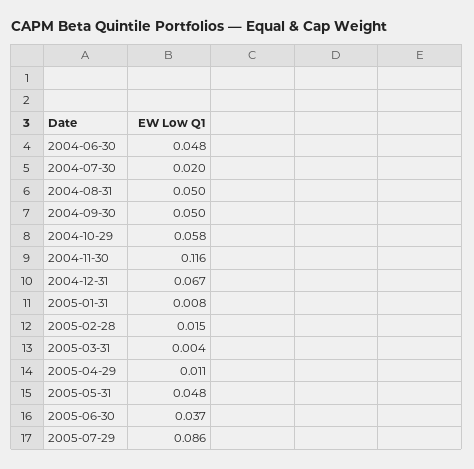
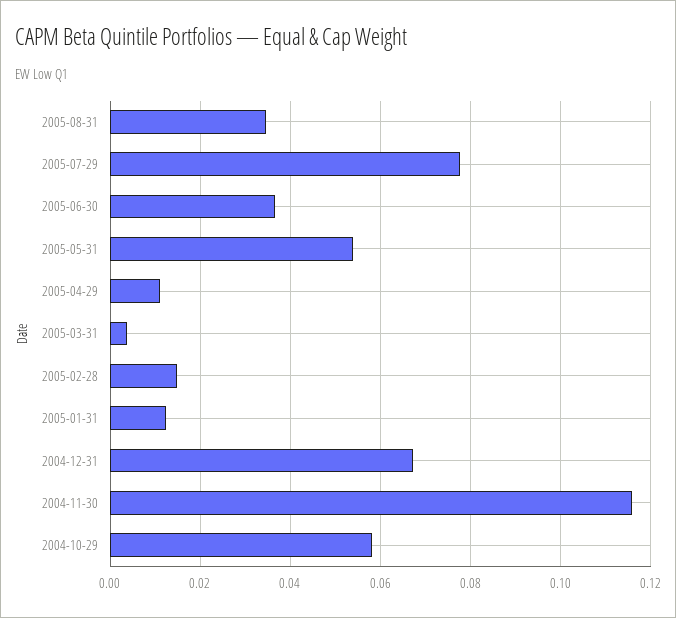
2004-06-30: 0.048 -> none
2004-07-30: 0.02 -> none
2004-08-31: 0.05 -> none
2004-09-30: 0.05 -> none
2005-01-31: 0.008 -> 0.012
2005-05-31: 0.048 -> 0.054
2005-07-29: 0.086 -> 0.078
2005-08-31: none -> 0.034

